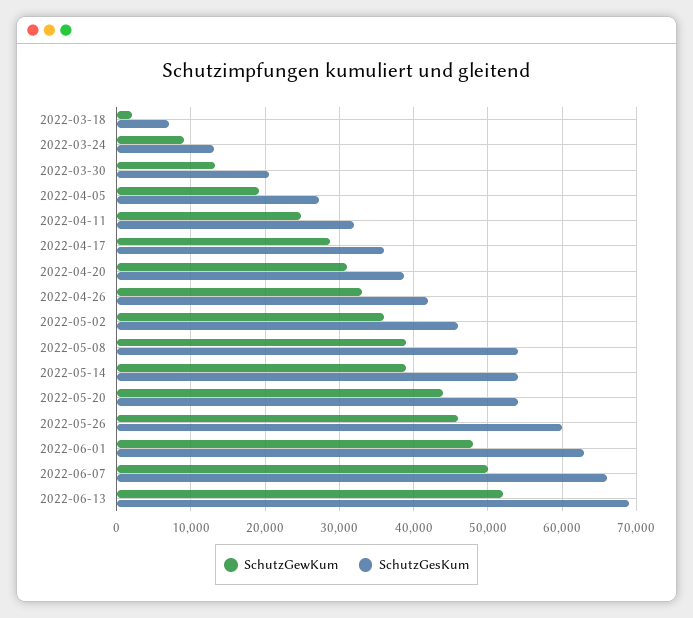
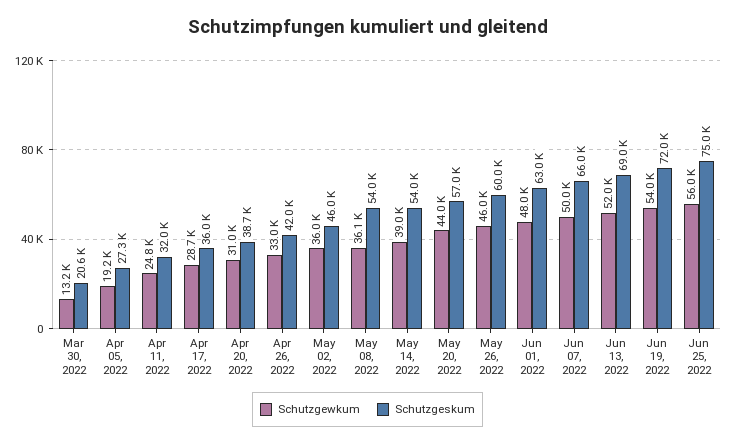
SchutzGewKum, 2022-03-18: 2000 -> none
SchutzGesKum, 2022-03-18: 7000 -> none
SchutzGewKum, 2022-03-24: 9000 -> none
SchutzGesKum, 2022-03-24: 13000 -> none
SchutzGewKum, 2022-05-08: 39000 -> 36100
SchutzGesKum, 2022-05-20: 54000 -> 57000
SchutzGewKum, Jun 19, 2022: none -> 54000
SchutzGesKum, Jun 19, 2022: none -> 72000
SchutzGewKum, Jun 25, 2022: none -> 56000
SchutzGesKum, Jun 25, 2022: none -> 75000

